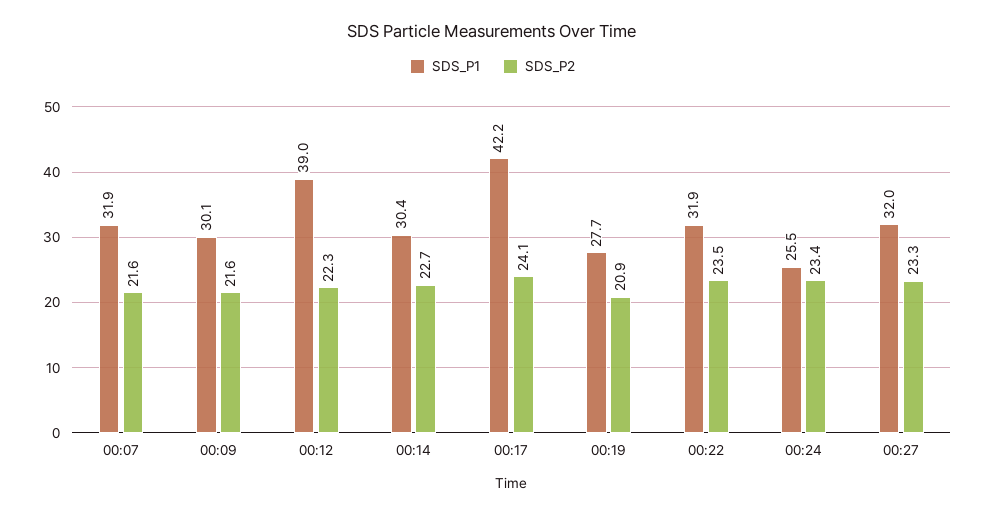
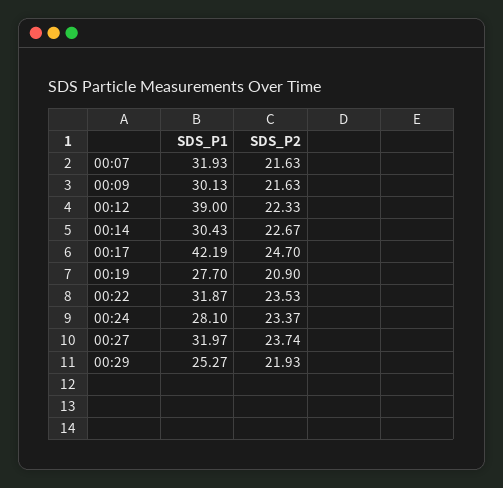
SDS_P2, 00:17: 24.1 -> 24.7
SDS_P1, 00:24: 25.5 -> 28.1
SDS_P2, 00:27: 23.3 -> 23.74
SDS_P1, 00:29: none -> 25.27
SDS_P2, 00:29: none -> 21.93

